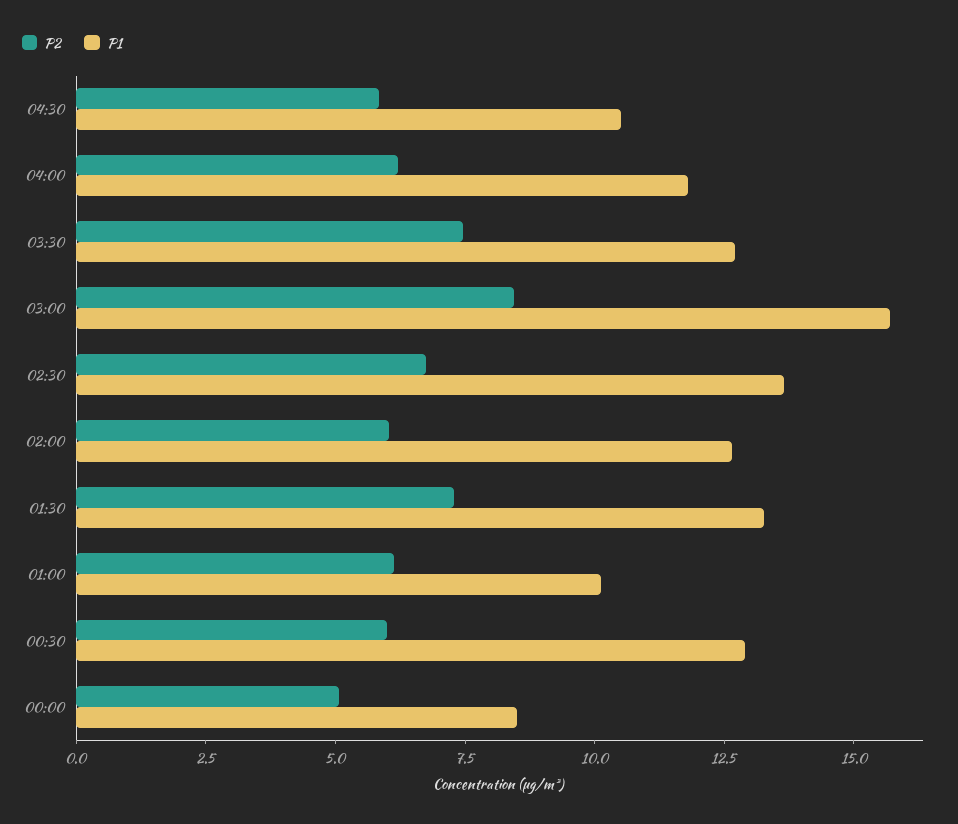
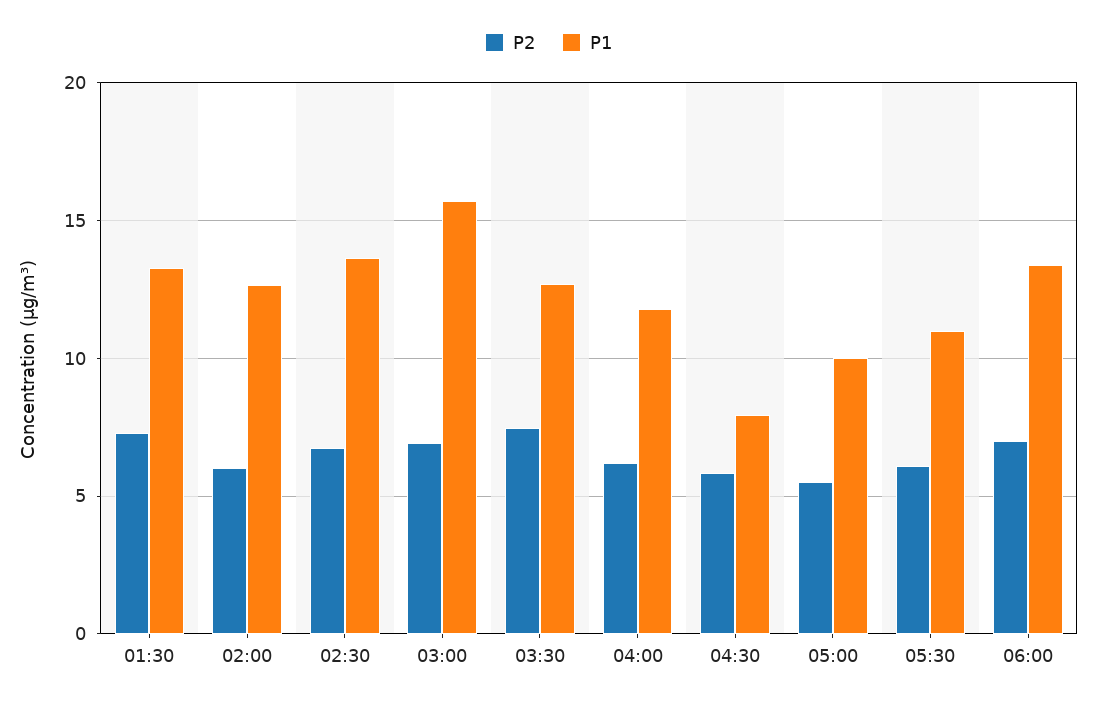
P1, 04:30: 10.5 -> 8
P2, 03:00: 8.5 -> 7
P2, 01:00: 6 -> none
P1, 01:00: 10 -> none
P2, 00:30: 6 -> none
P1, 00:30: 13 -> none
P2, 00:00: 5 -> none
P1, 00:00: 8.5 -> none
P2, 05:00: none -> 5.5
P1, 05:00: none -> 10
P2, 05:30: none -> 6
P1, 05:30: none -> 11
P2, 06:00: none -> 7
P1, 06:00: none -> 13.5

